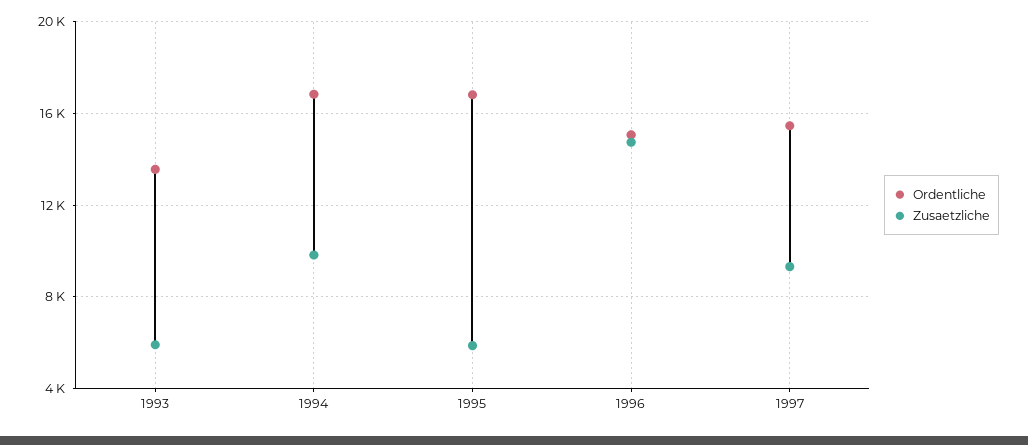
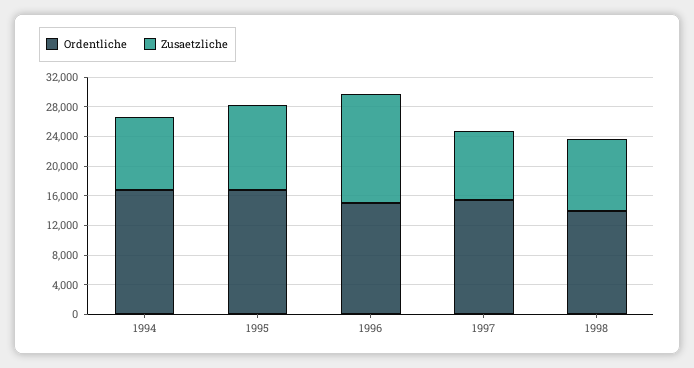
Ordentliche, 1993: 13500 -> none
Zusaetzliche, 1993: 6000 -> none
Zusaetzliche, 1995: 6000 -> 12000
Ordentliche, 1998: none -> 14000
Zusaetzliche, 1998: none -> 10000

